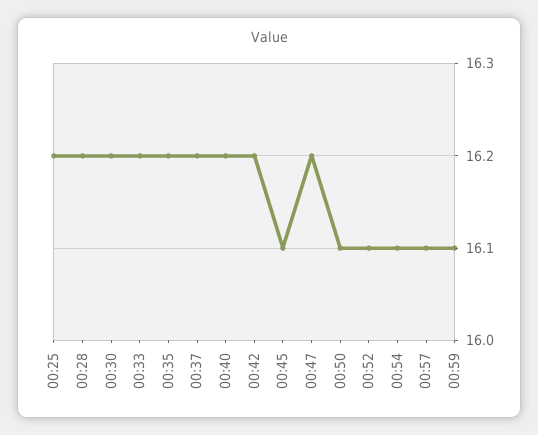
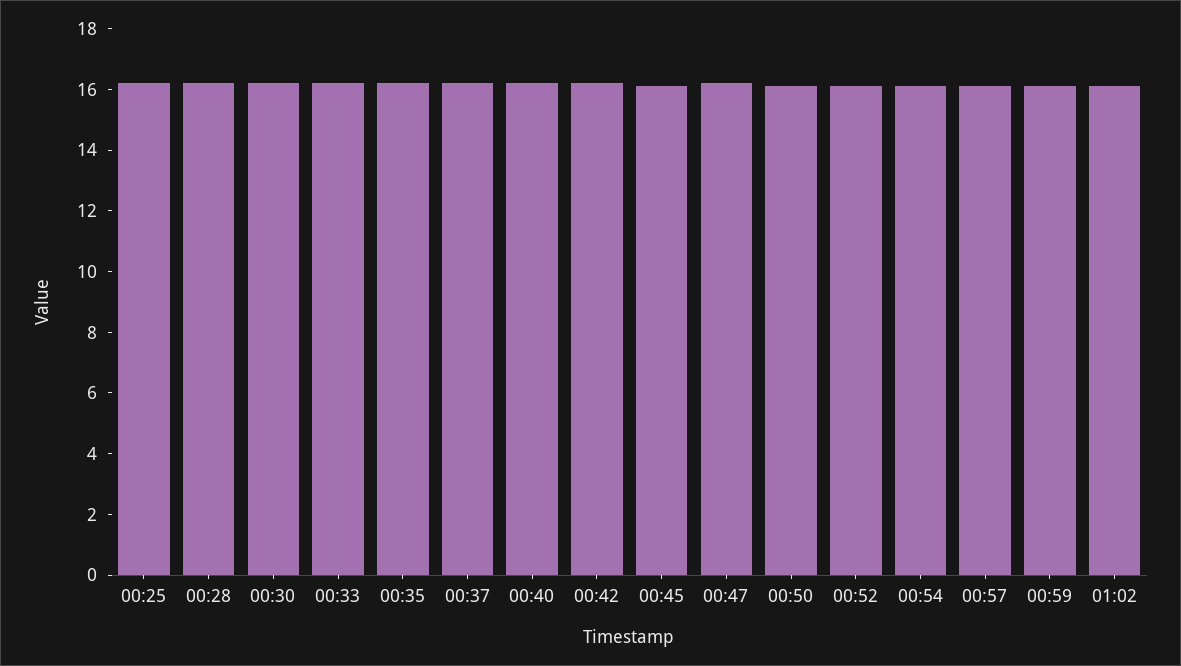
01:02: none -> 16

